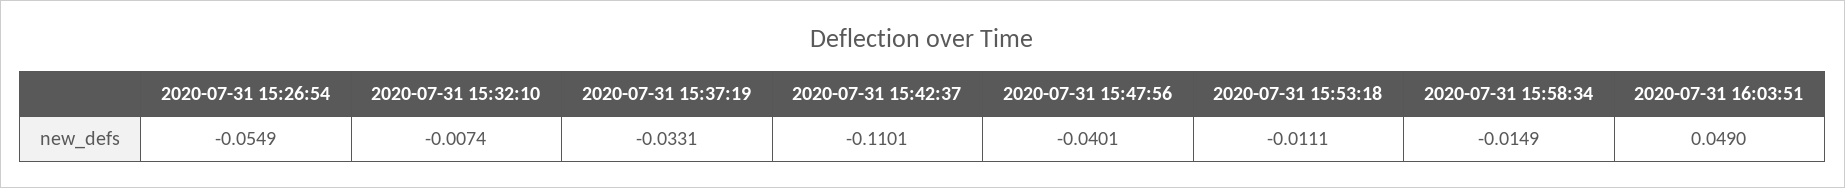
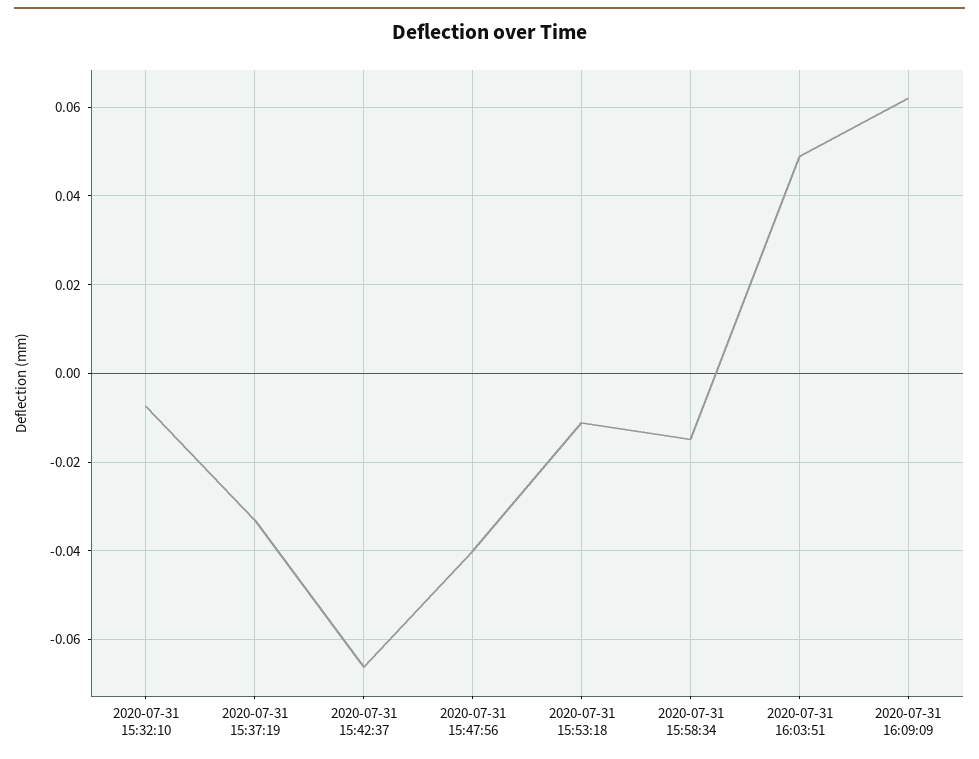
2020-07-31 15:26:54: -0.0549 -> none
2020-07-31 15:42:37: -0.1101 -> -0.066
2020-07-31 16:09:09: none -> 0.062

